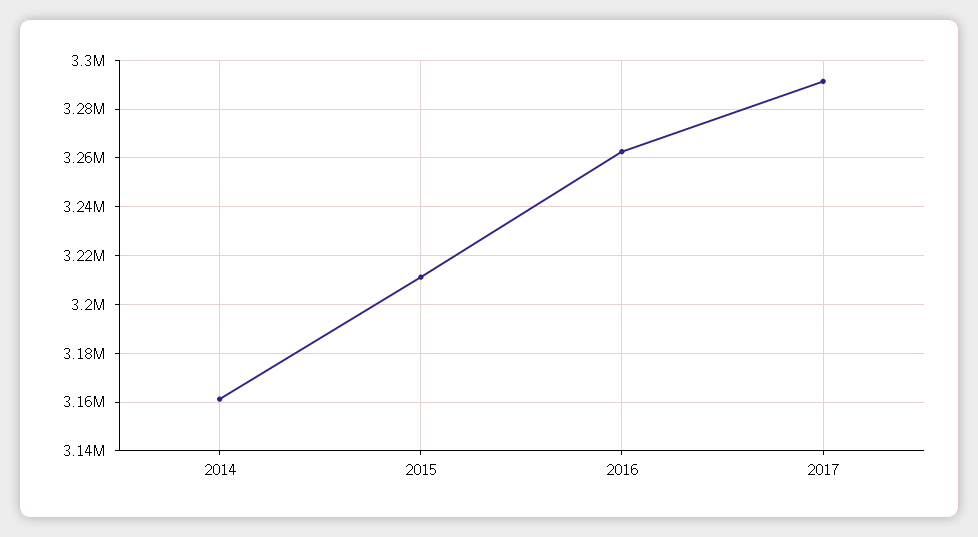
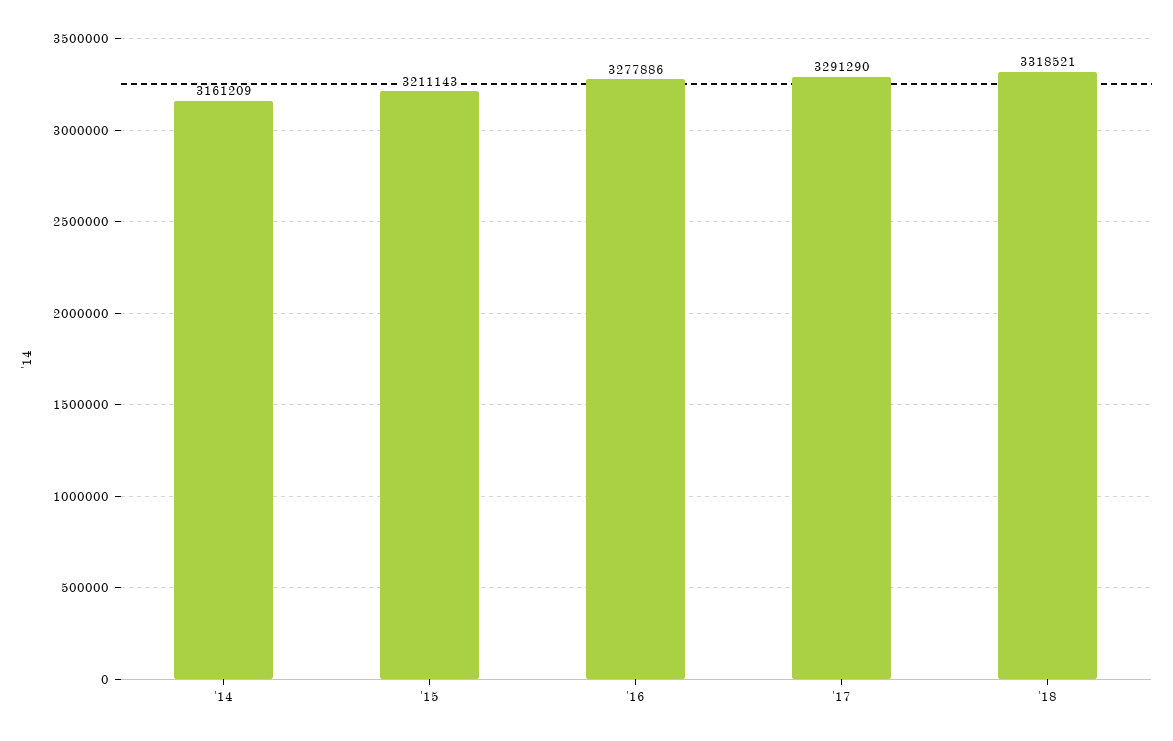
2016: 3262500 -> 3277886
'18: none -> 3318521

